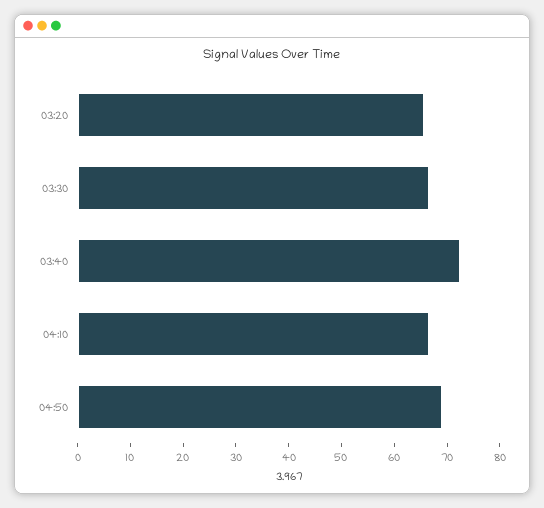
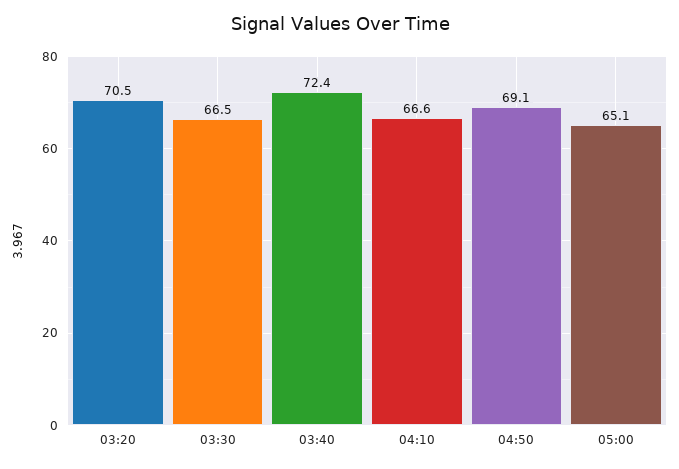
03:20: 66 -> 70.5
05:00: none -> 65.1

